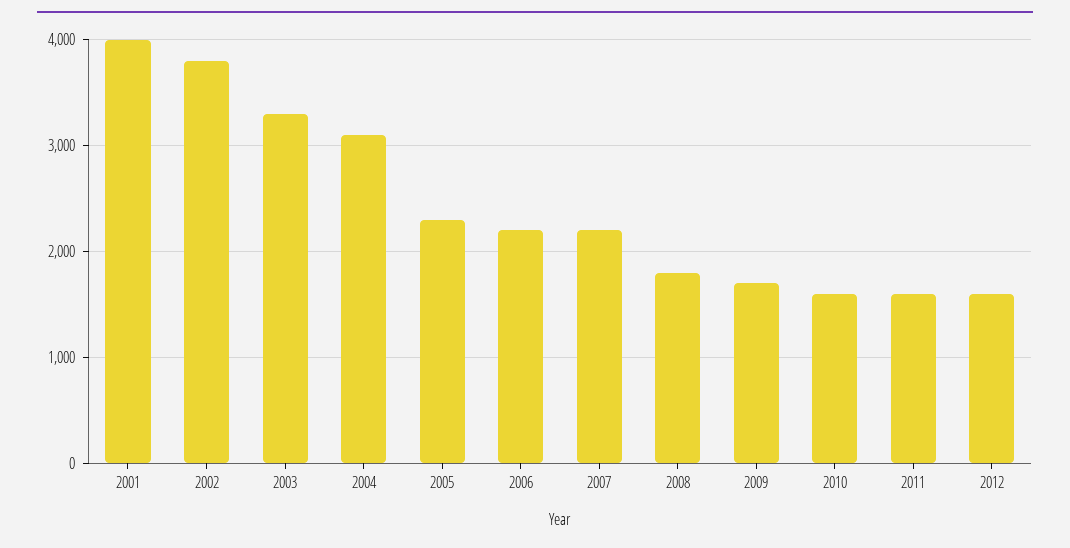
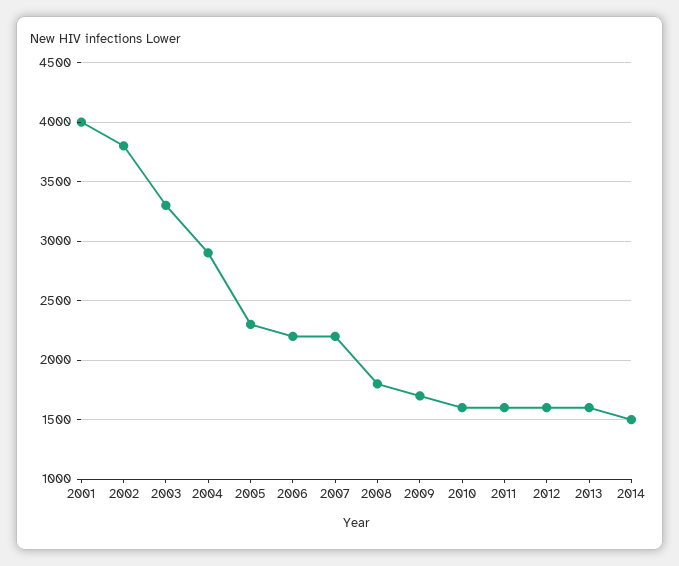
2004: 3100 -> 2900
2013: none -> 1600
2014: none -> 1500

